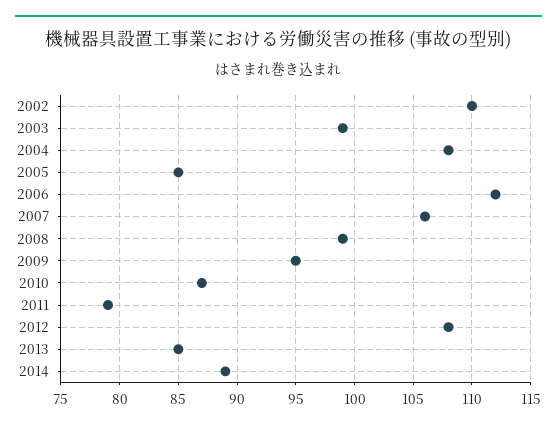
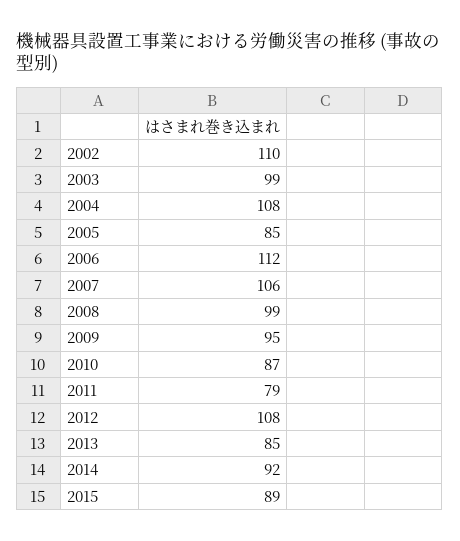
2014: 89 -> 92
2015: none -> 89

